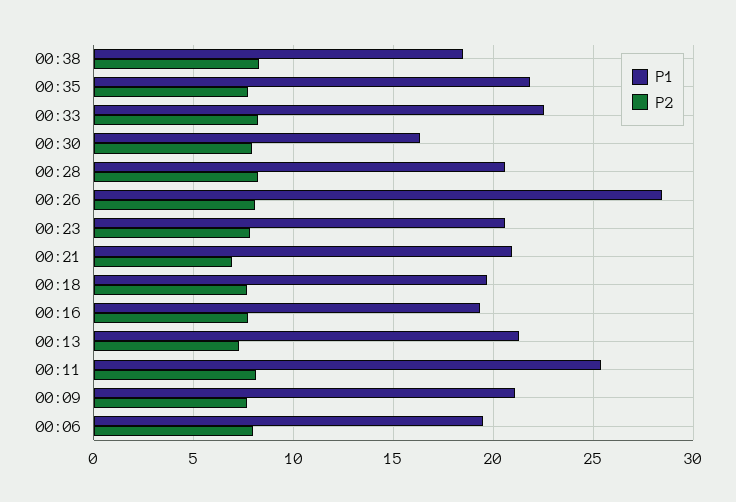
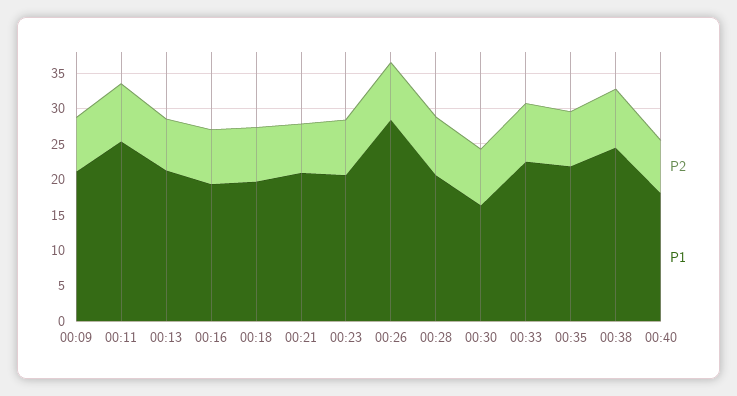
P1, 00:38: 18.5 -> 25
P1, 00:06: 19.5 -> none
P2, 00:06: 8 -> none
P2, 00:40: none -> 7.5
P1, 00:40: none -> 17.5

